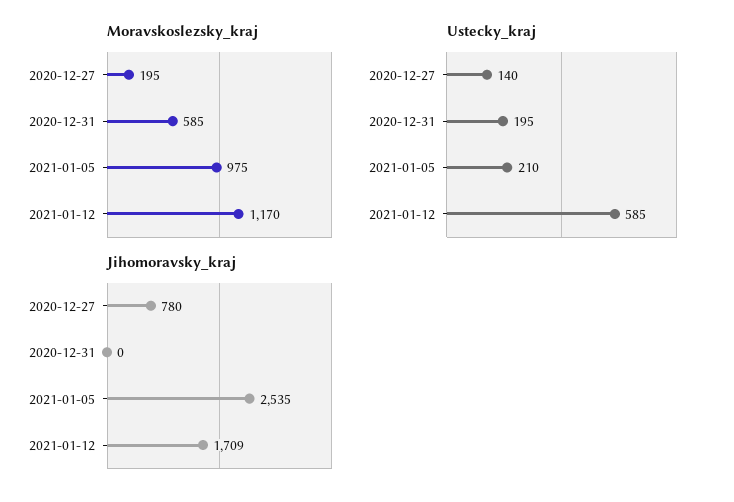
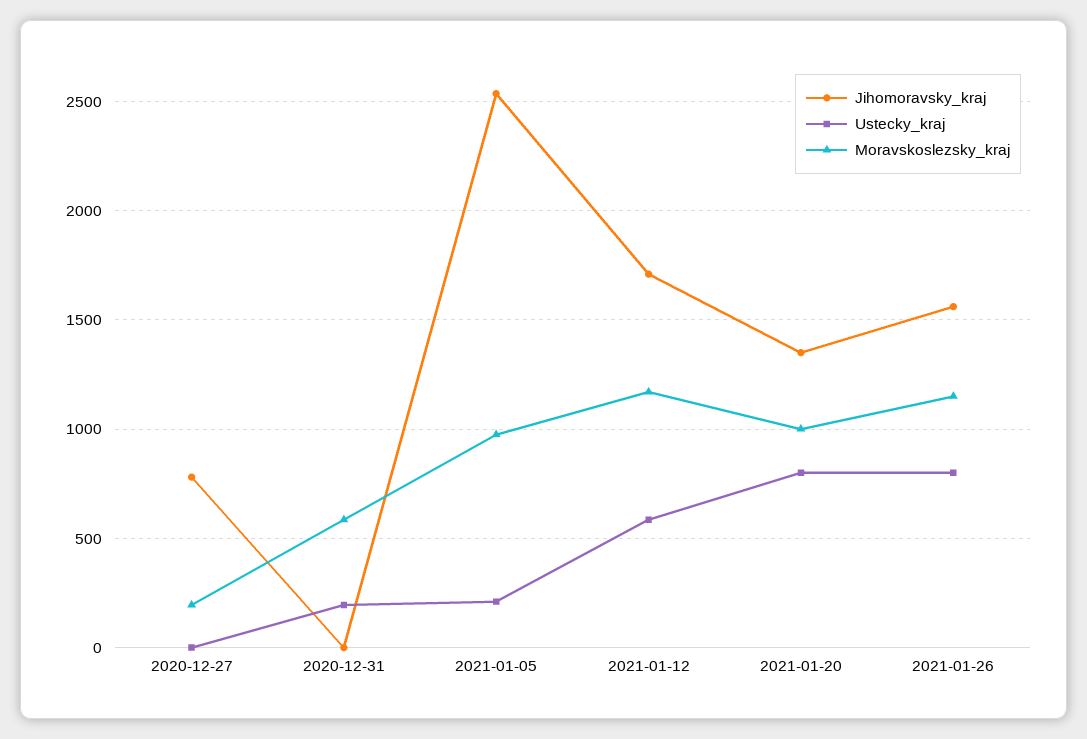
Ustecky_kraj, 2020-12-27: 140 -> 0
Jihomoravsky_kraj, 2021-01-20: none -> 1350
Ustecky_kraj, 2021-01-20: none -> 800
Moravskoslezsky_kraj, 2021-01-20: none -> 1000
Jihomoravsky_kraj, 2021-01-26: none -> 1550
Ustecky_kraj, 2021-01-26: none -> 800
Moravskoslezsky_kraj, 2021-01-26: none -> 1150

